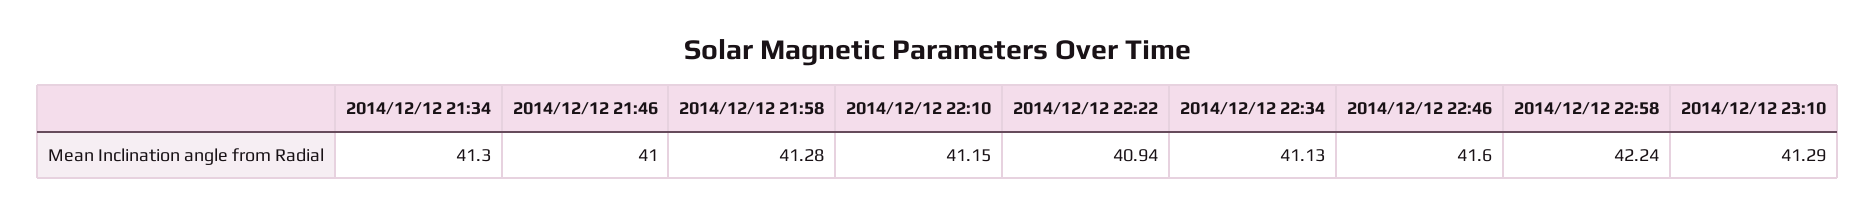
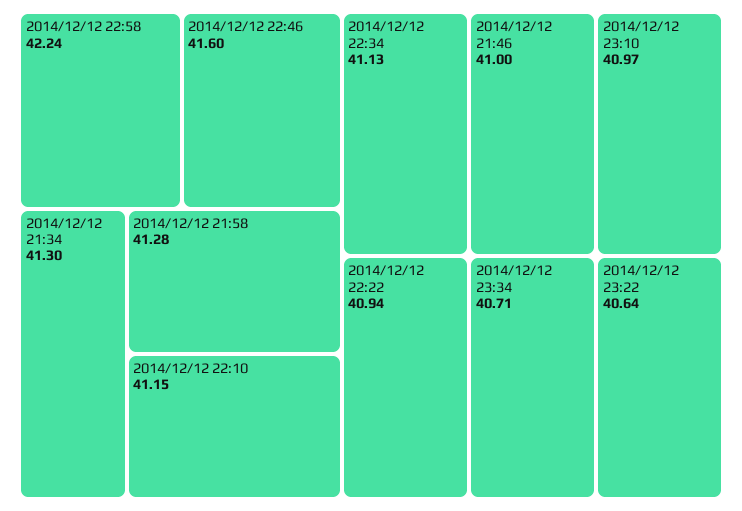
2014/12/12 23:10: 41.29 -> 40.97
2014/12/12 23:34: none -> 40.71
2014/12/12 23:22: none -> 40.64

